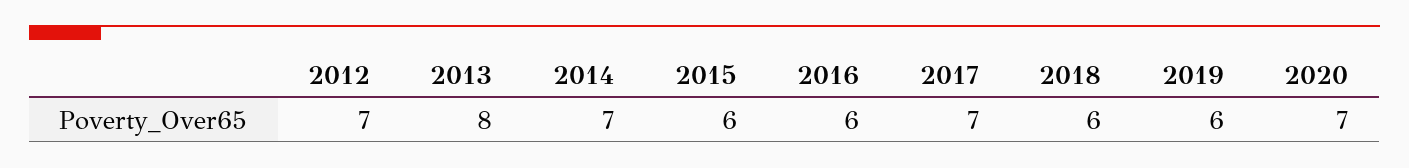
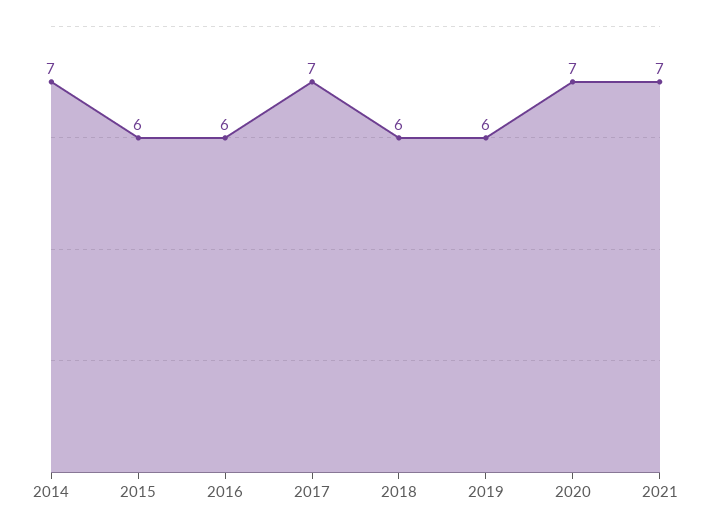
2012: 7 -> none
2013: 8 -> none
2021: none -> 7

